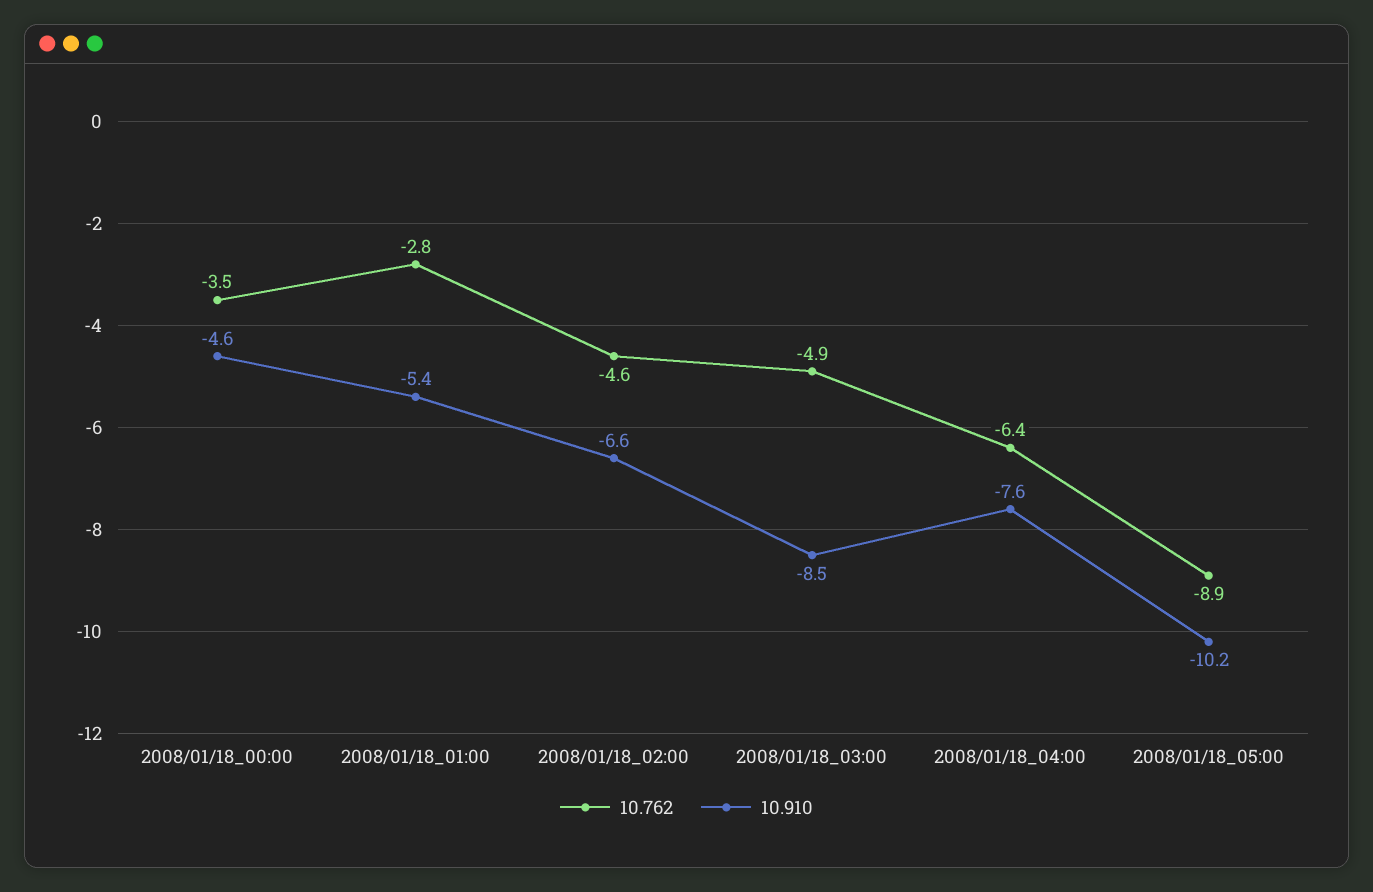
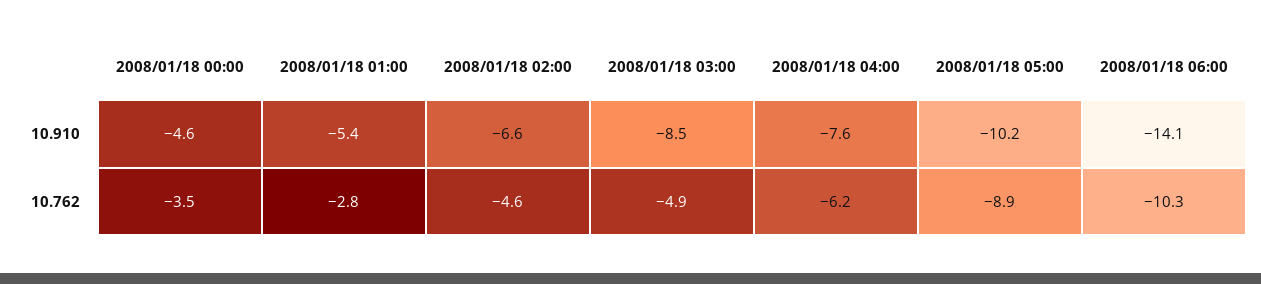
10.762, 2008/01/18_04:00: -6.4 -> -6.2
10.910, 2008/01/18 06:00: none -> -14.1
10.762, 2008/01/18 06:00: none -> -10.3

